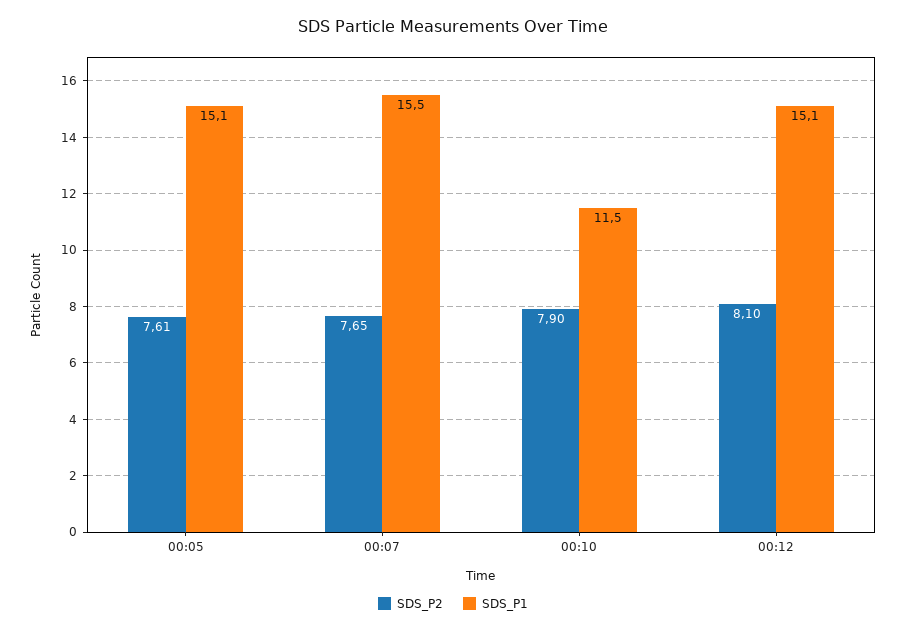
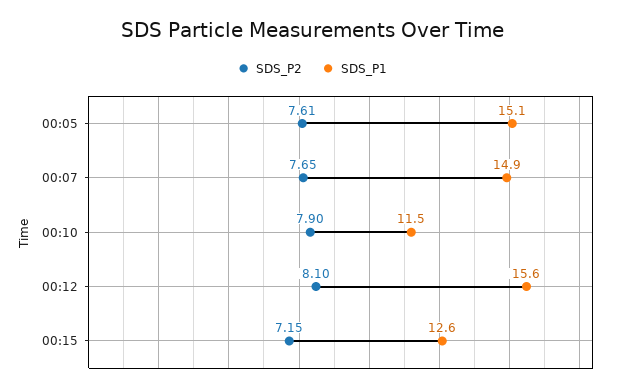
SDS_P1, 00:07: 15.5 -> 14.9
SDS_P1, 00:12: 15.1 -> 15.6
SDS_P2, 00:15: none -> 7.15
SDS_P1, 00:15: none -> 12.6

